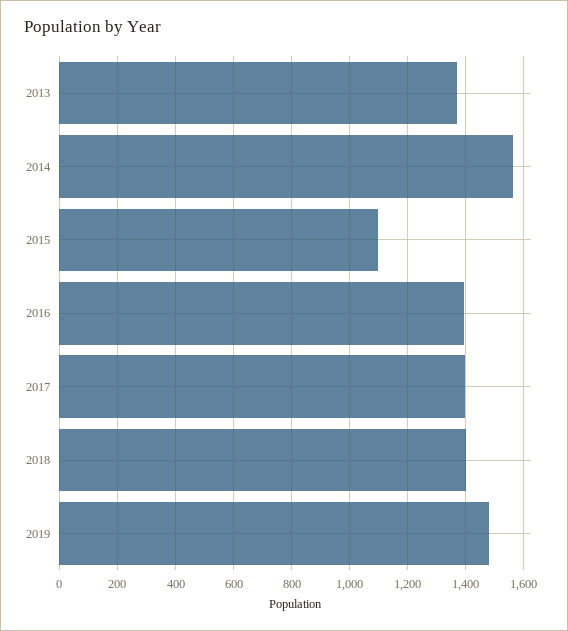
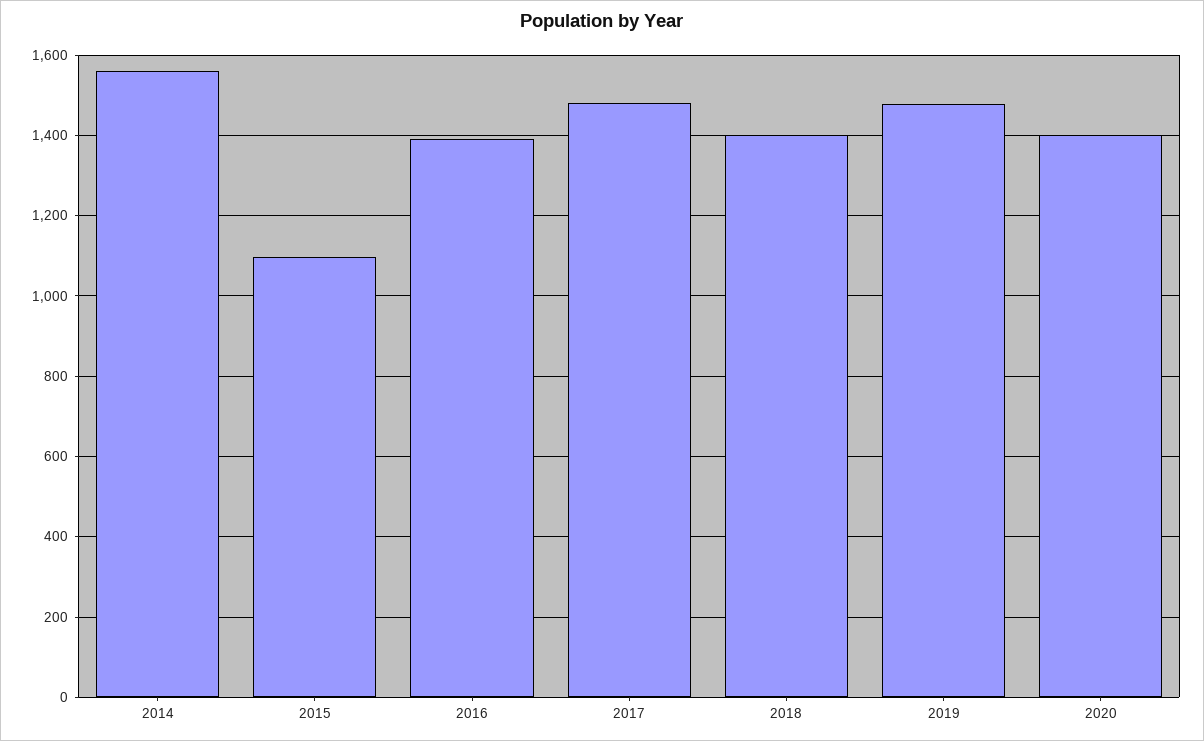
2013: 1375 -> none
2017: 1400 -> 1480
2020: none -> 1400

